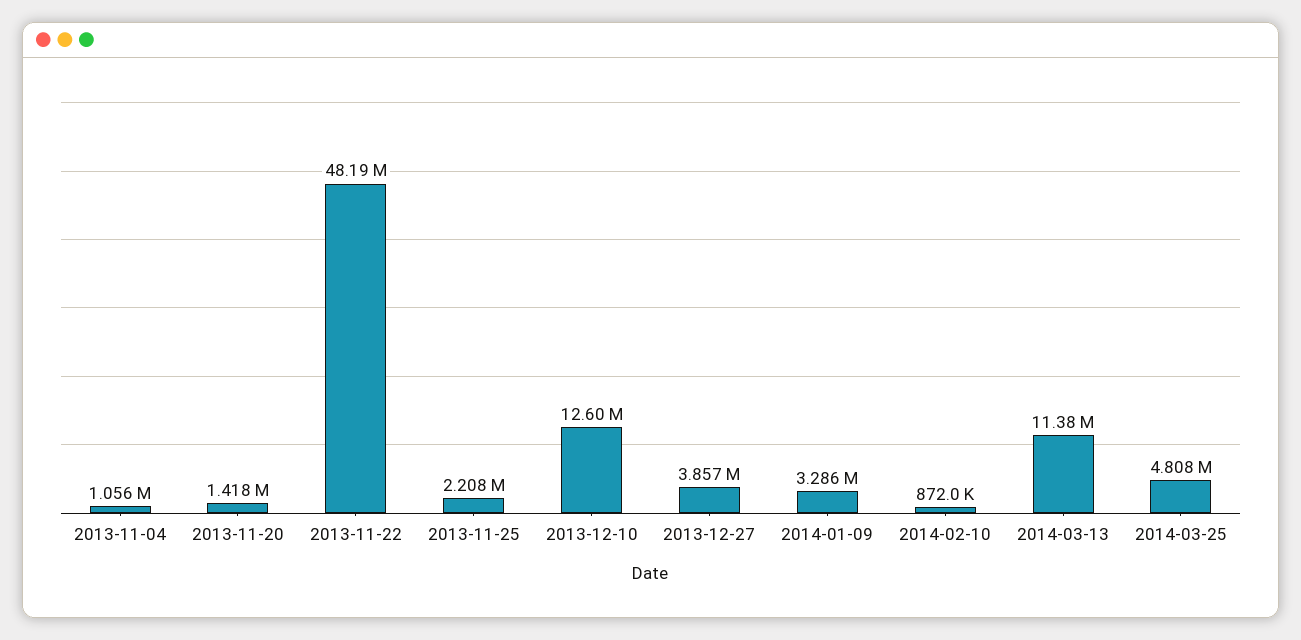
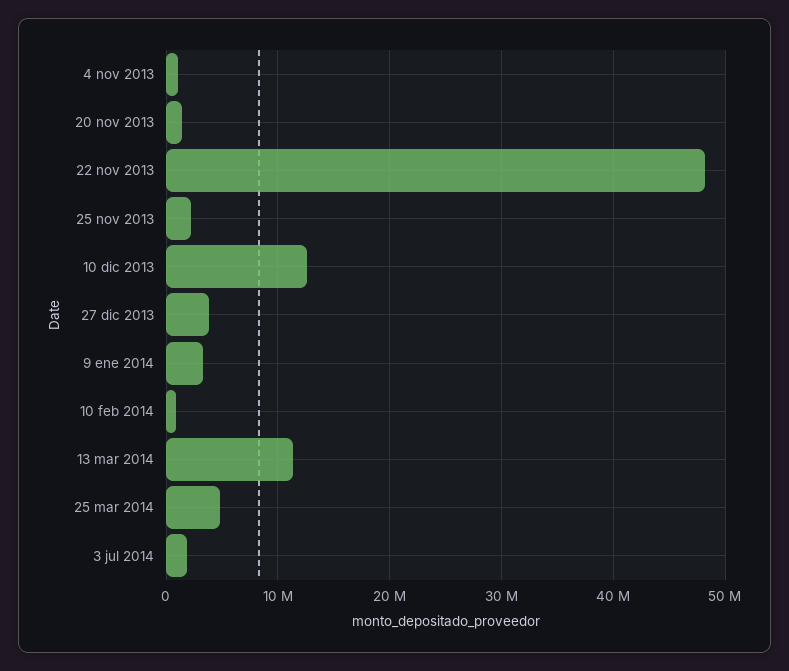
3 jul 2014: none -> 2000000

